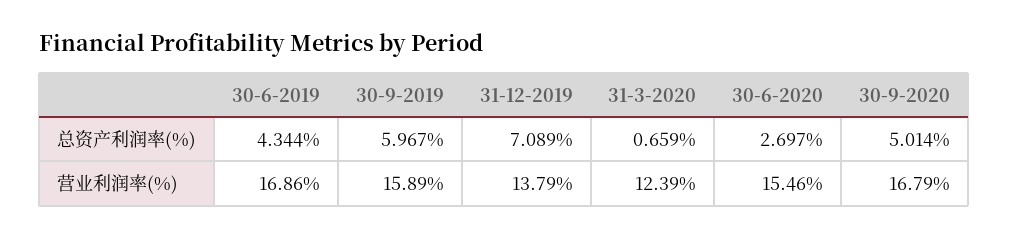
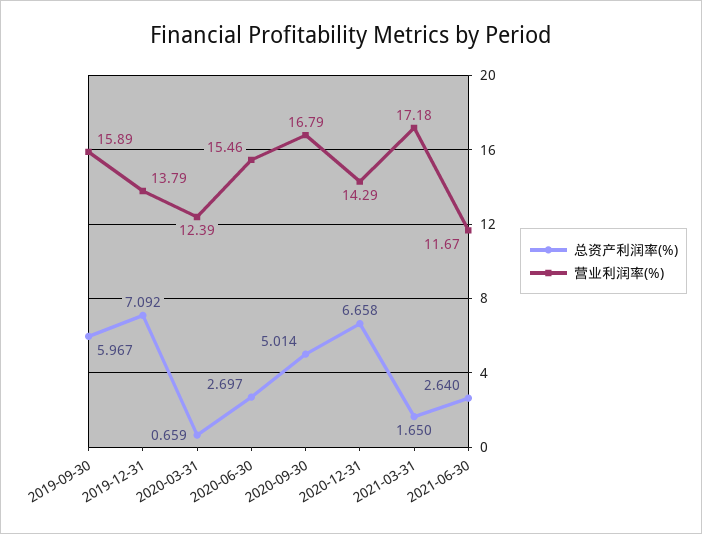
总资产利润率(%), 30-6-2019: 4.344 -> none
总资产利润率(%), 31-12-2019: 7.089 -> 7.092
营业利润率(%), 30-6-2019: 16.86 -> none
总资产利润率(%), 2020-12-31: none -> 6.658
营业利润率(%), 2020-12-31: none -> 14.29
总资产利润率(%), 2021-03-31: none -> 1.65
营业利润率(%), 2021-03-31: none -> 17.18
总资产利润率(%), 2021-06-30: none -> 2.64
营业利润率(%), 2021-06-30: none -> 11.67

